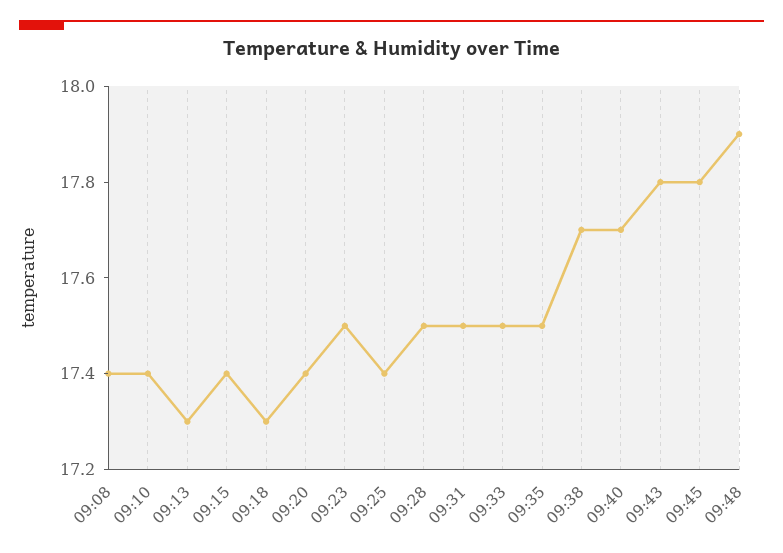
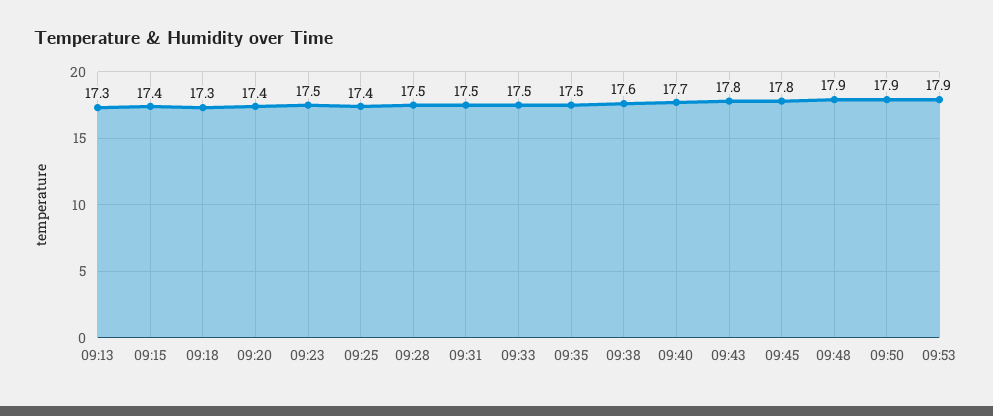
09:08: 17.4 -> none
09:10: 17.4 -> none
09:38: 17.7 -> 17.6
09:50: none -> 17.9
09:53: none -> 17.9

